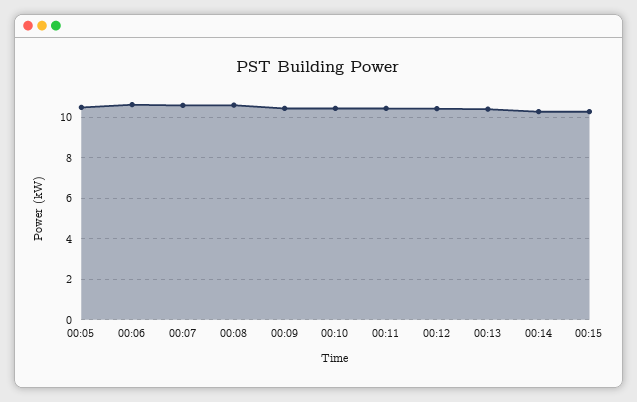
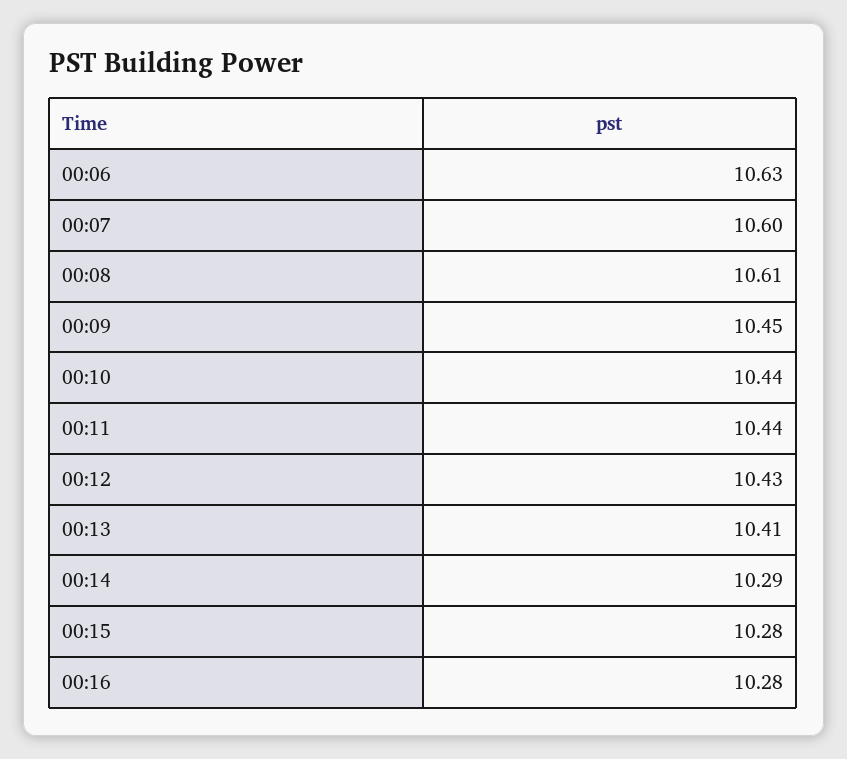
00:05: 10.5 -> none
00:16: none -> 10.28

